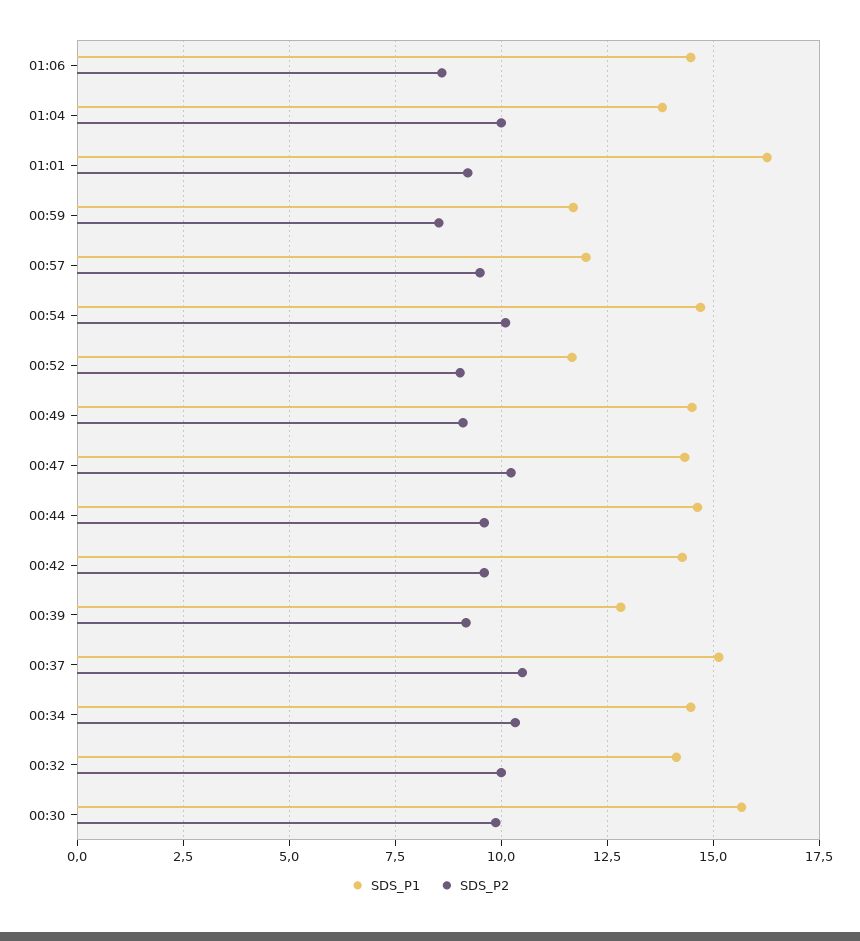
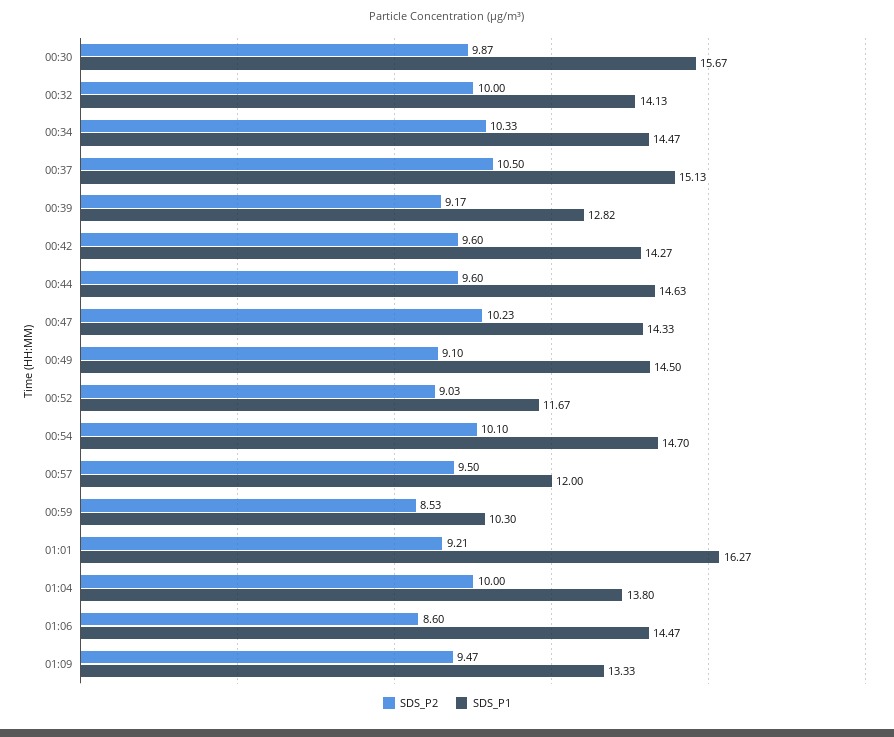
SDS_P1, 00:59: 11.75 -> 10.3
SDS_P2, 01:09: none -> 9.47
SDS_P1, 01:09: none -> 13.33

